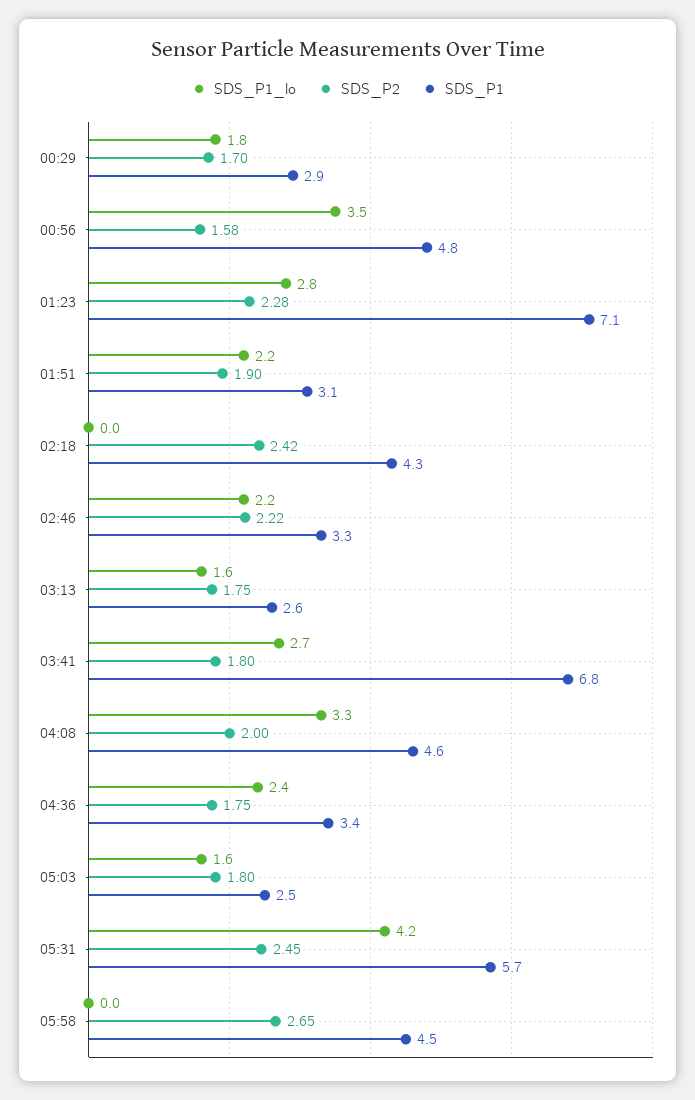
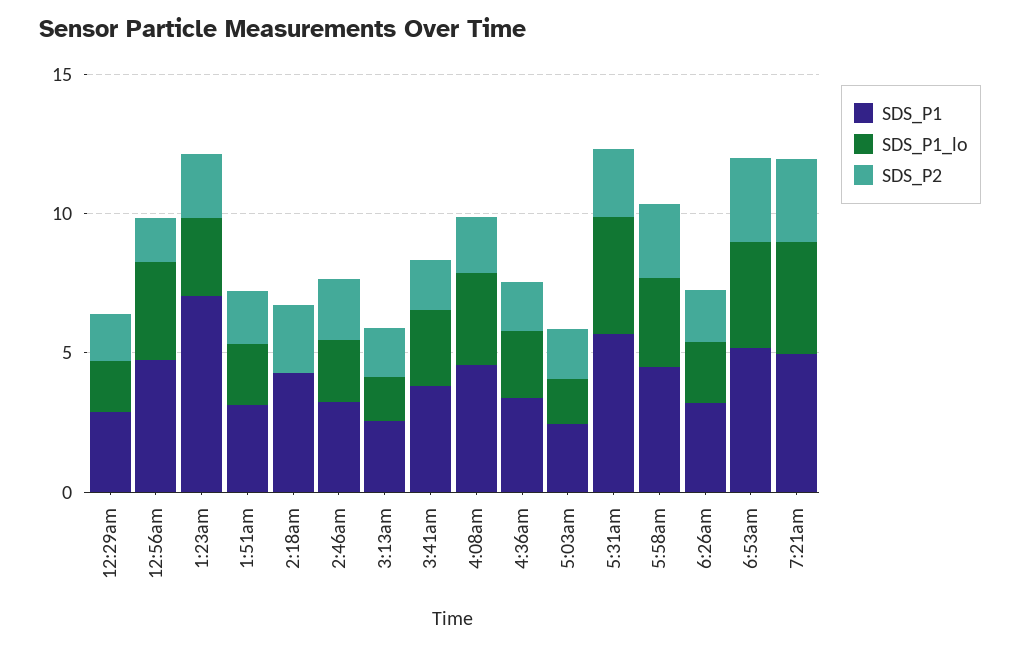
SDS_P1, 03:41: 6.8 -> 4
SDS_P1_lo, 05:58: 0 -> 3
SDS_P1, 6:26am: none -> 3
SDS_P1_lo, 6:26am: none -> 2
SDS_P2, 6:26am: none -> 2
SDS_P1, 6:53am: none -> 5
SDS_P1_lo, 6:53am: none -> 4
SDS_P2, 6:53am: none -> 3
SDS_P1, 7:21am: none -> 5
SDS_P1_lo, 7:21am: none -> 4
SDS_P2, 7:21am: none -> 3

